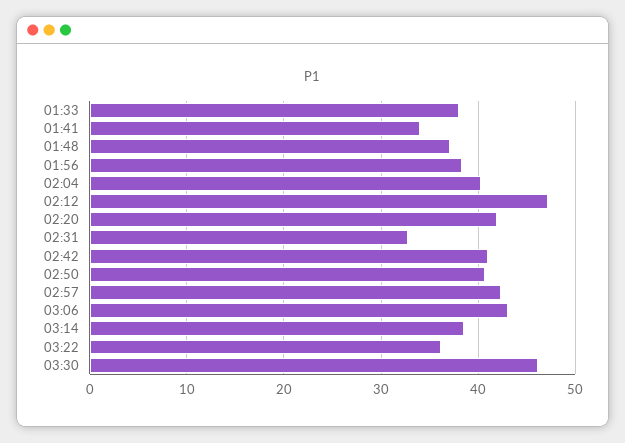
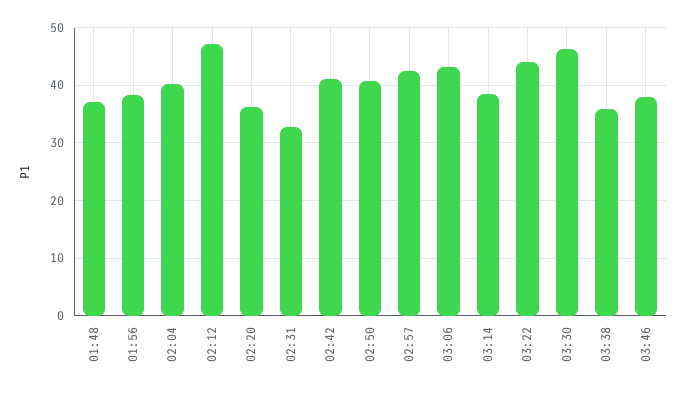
01:33: 38 -> none
01:41: 34 -> none
02:20: 42 -> 36
03:22: 36 -> 44
03:38: none -> 36
03:46: none -> 38

